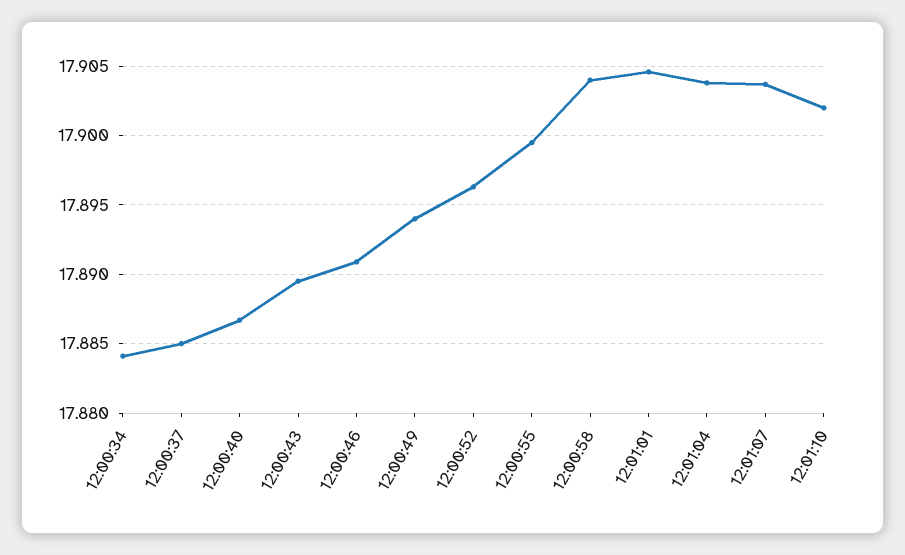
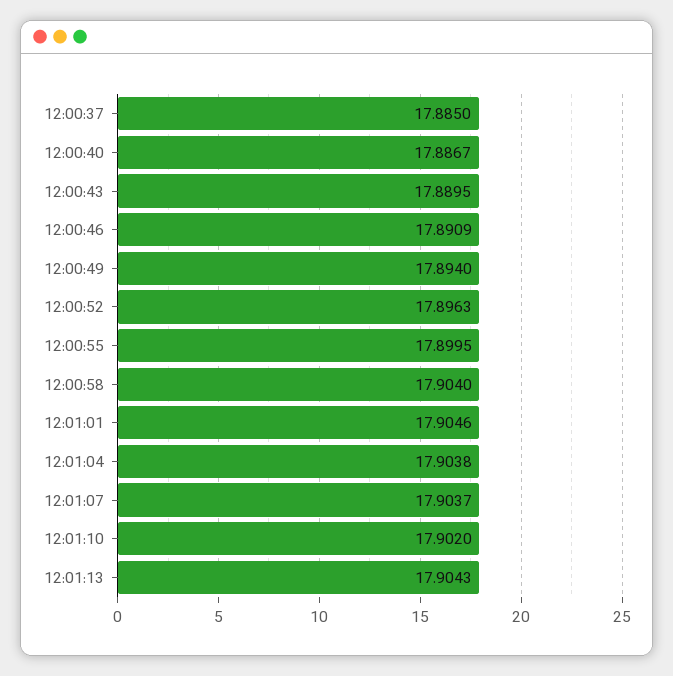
12:00:34: 17.884 -> none
12:01:13: none -> 17.9043

